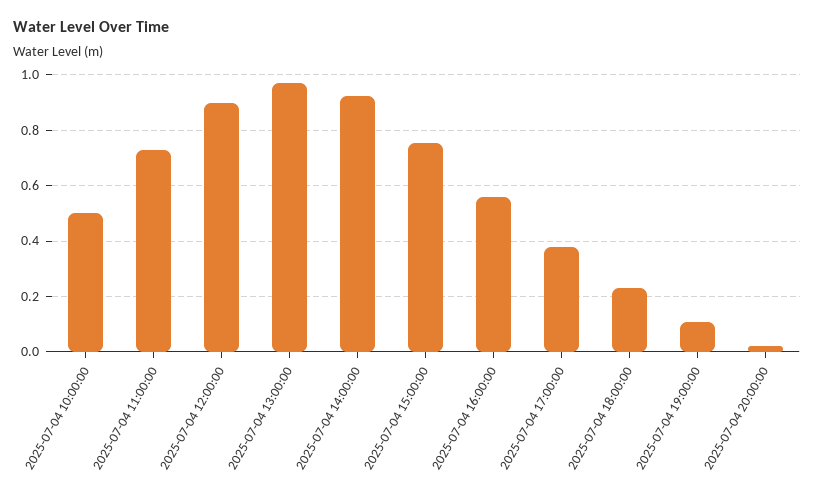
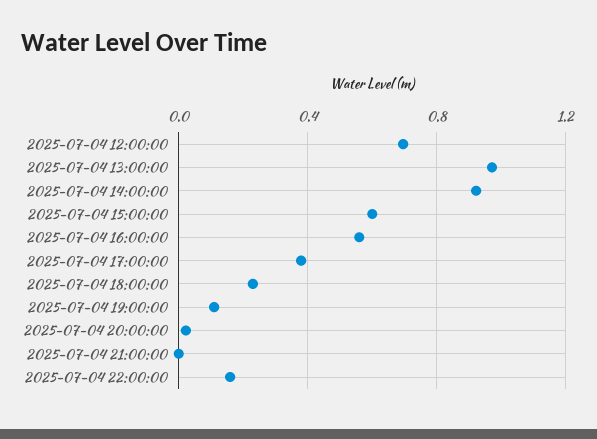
2025-07-04 10:00:00: 0.5 -> none
2025-07-04 11:00:00: 0.725 -> none
2025-07-04 12:00:00: 0.9 -> 0.7
2025-07-04 15:00:00: 0.75 -> 0.6
2025-07-04 21:00:00: none -> 0
2025-07-04 22:00:00: none -> 0.15

